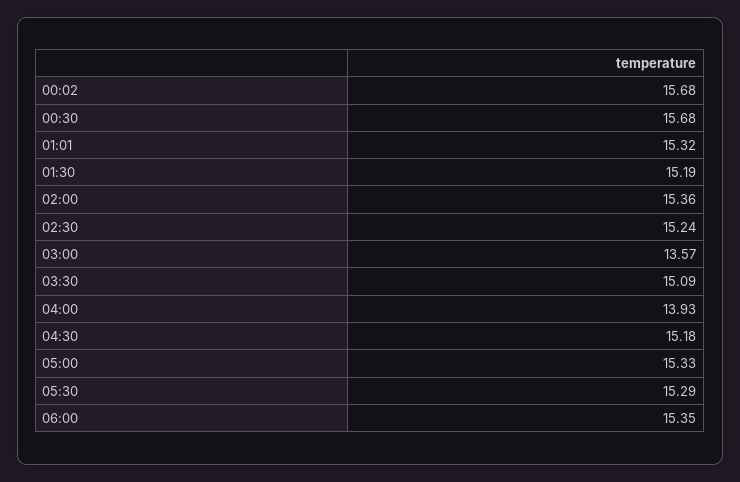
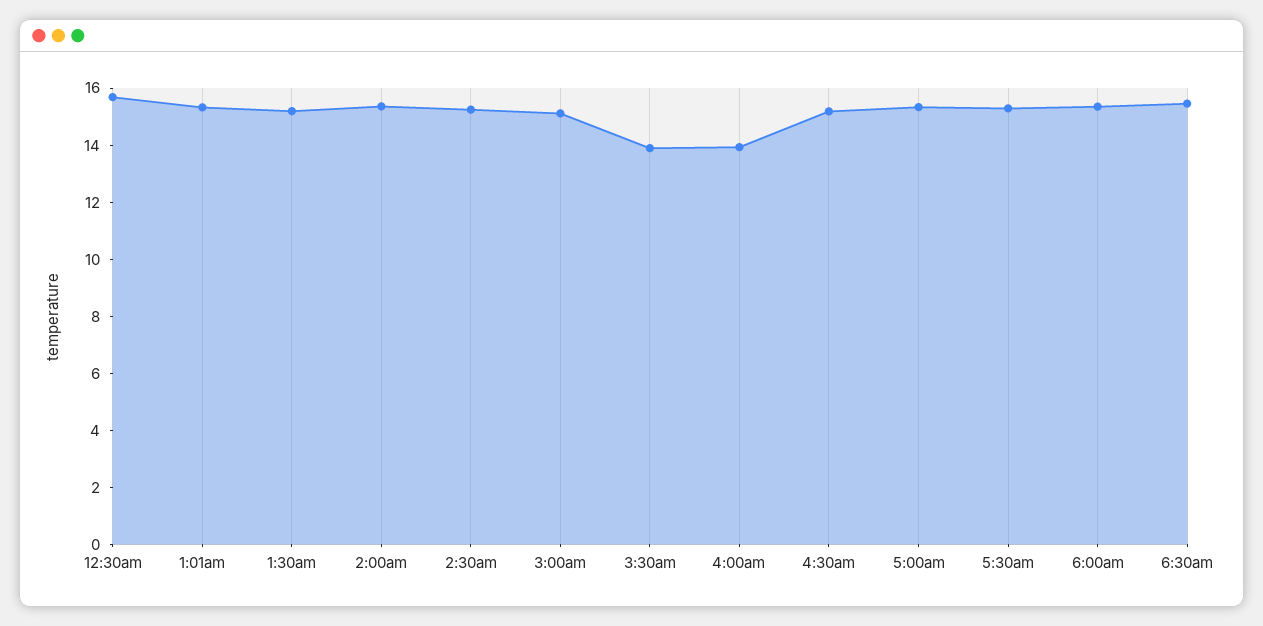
00:02: 15.68 -> none
03:00: 13.57 -> 15
03:30: 15.09 -> 14
6:30am: none -> 15.5

